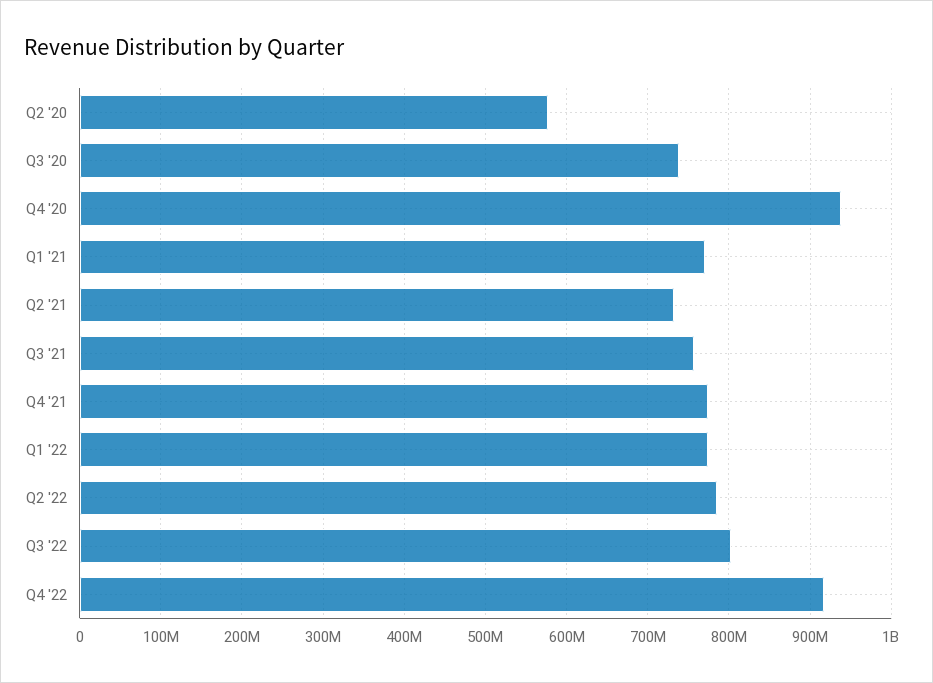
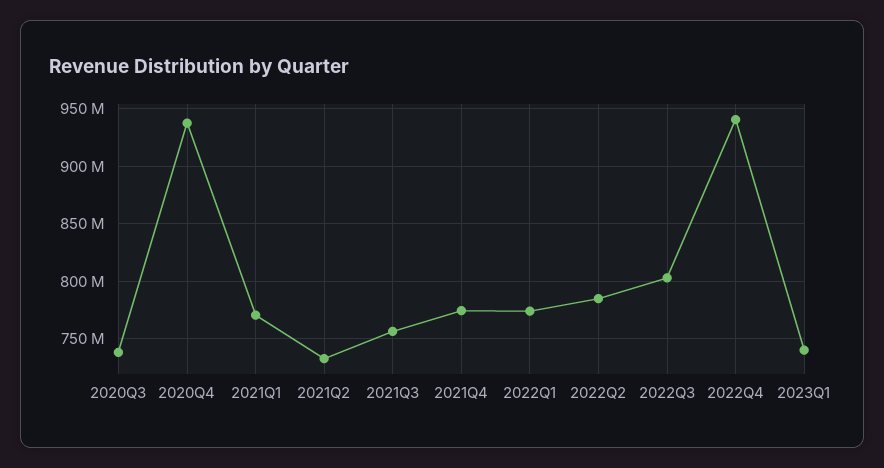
Q2 '20: 580000000 -> none
Q4 '22: 920000000 -> 940000000
2023Q1: none -> 740000000

